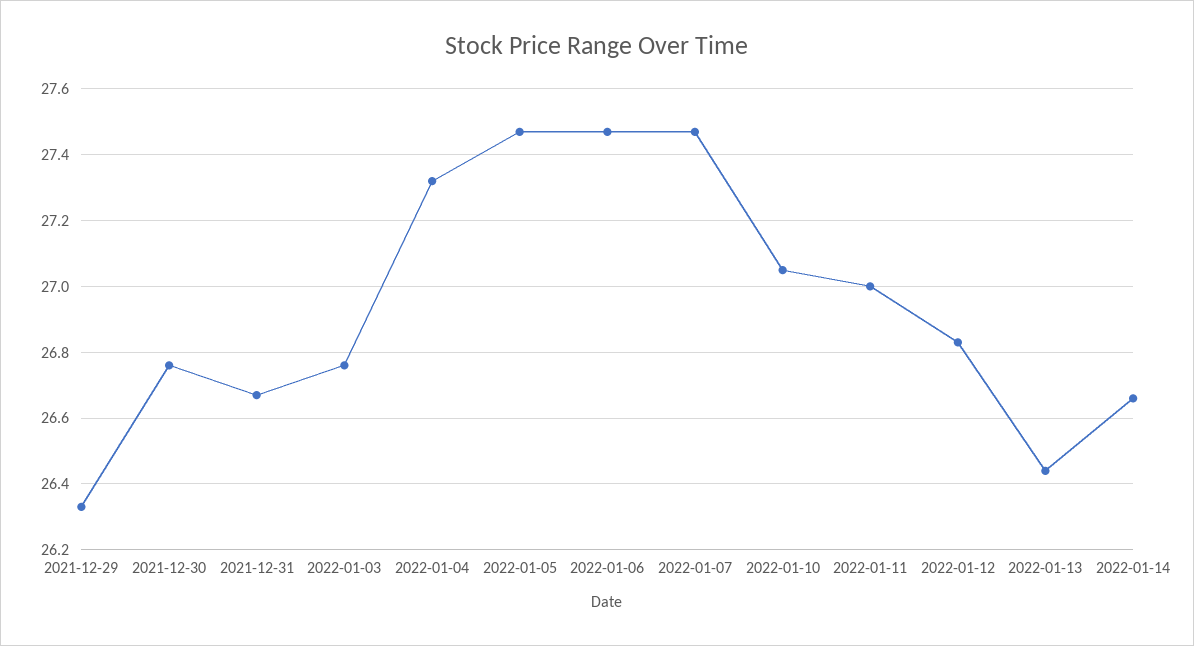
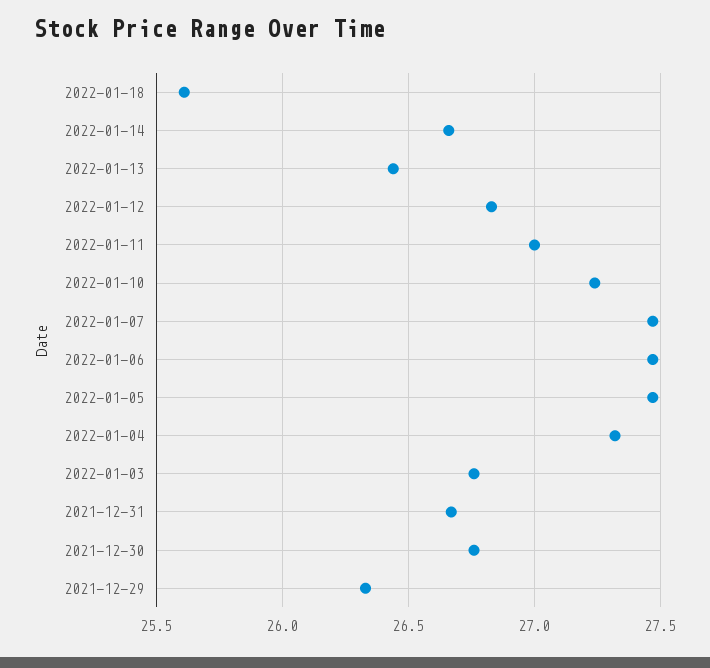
2022-01-10: 27.05 -> 27.25
2022-01-18: none -> 25.6

